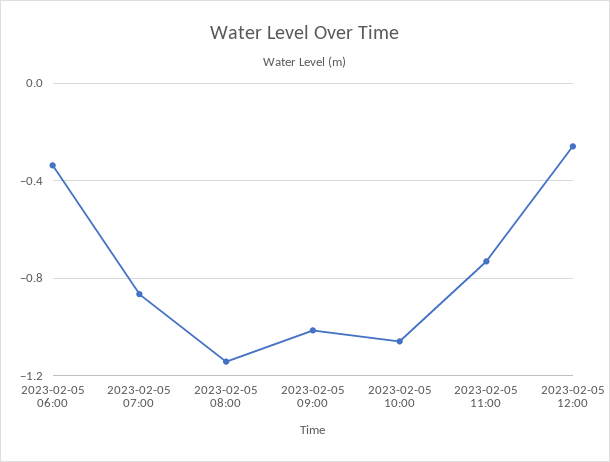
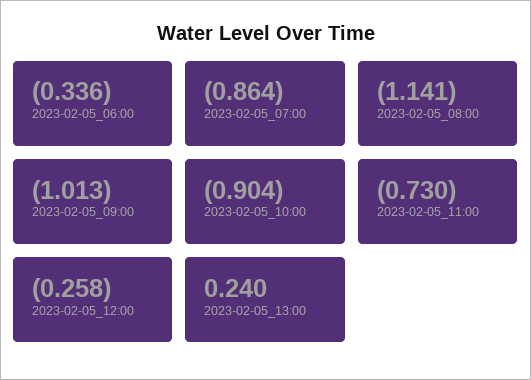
2023-02-05 10:00: -1.05 -> -0.904
2023-02-05_13:00: none -> 0.24

